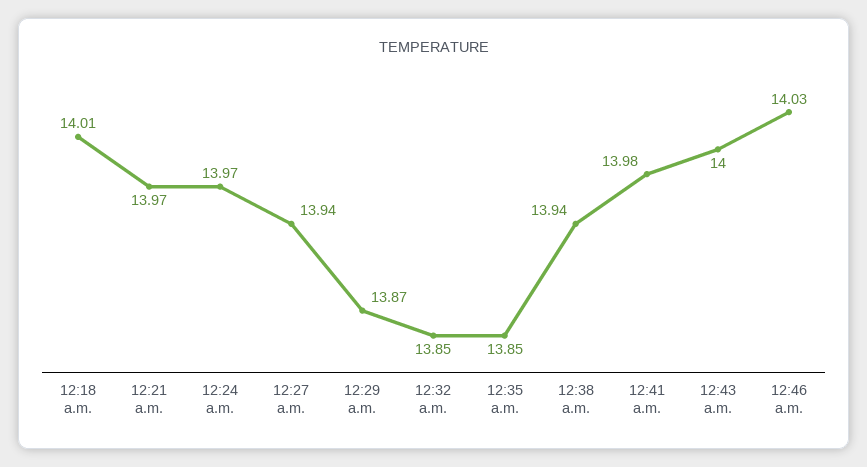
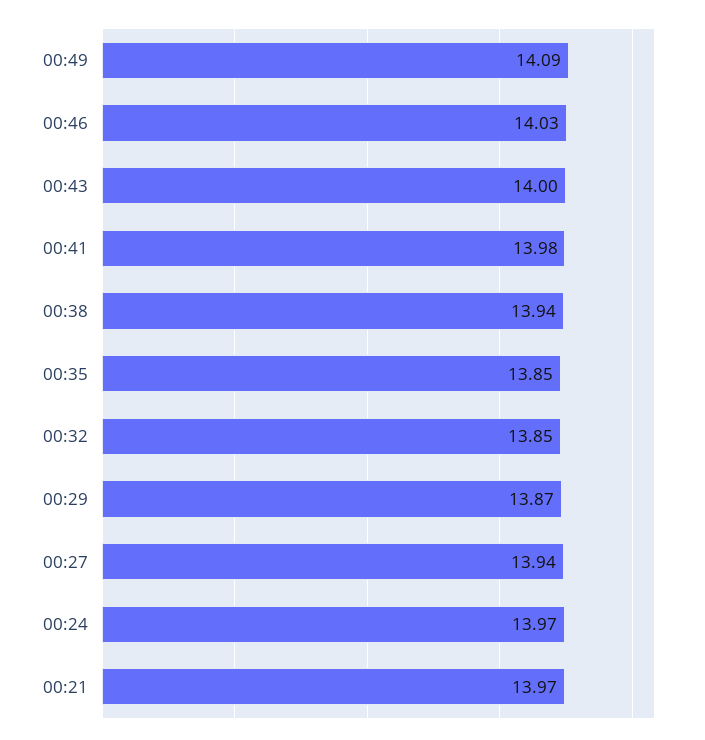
12:18 a.m.: 14.01 -> none
00:49: none -> 14.09

